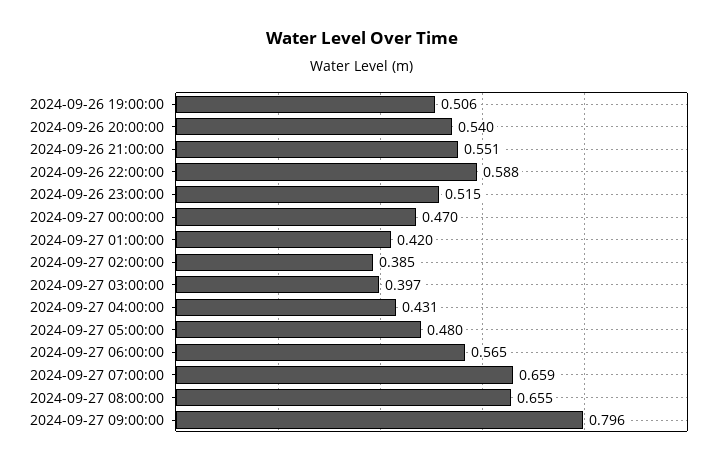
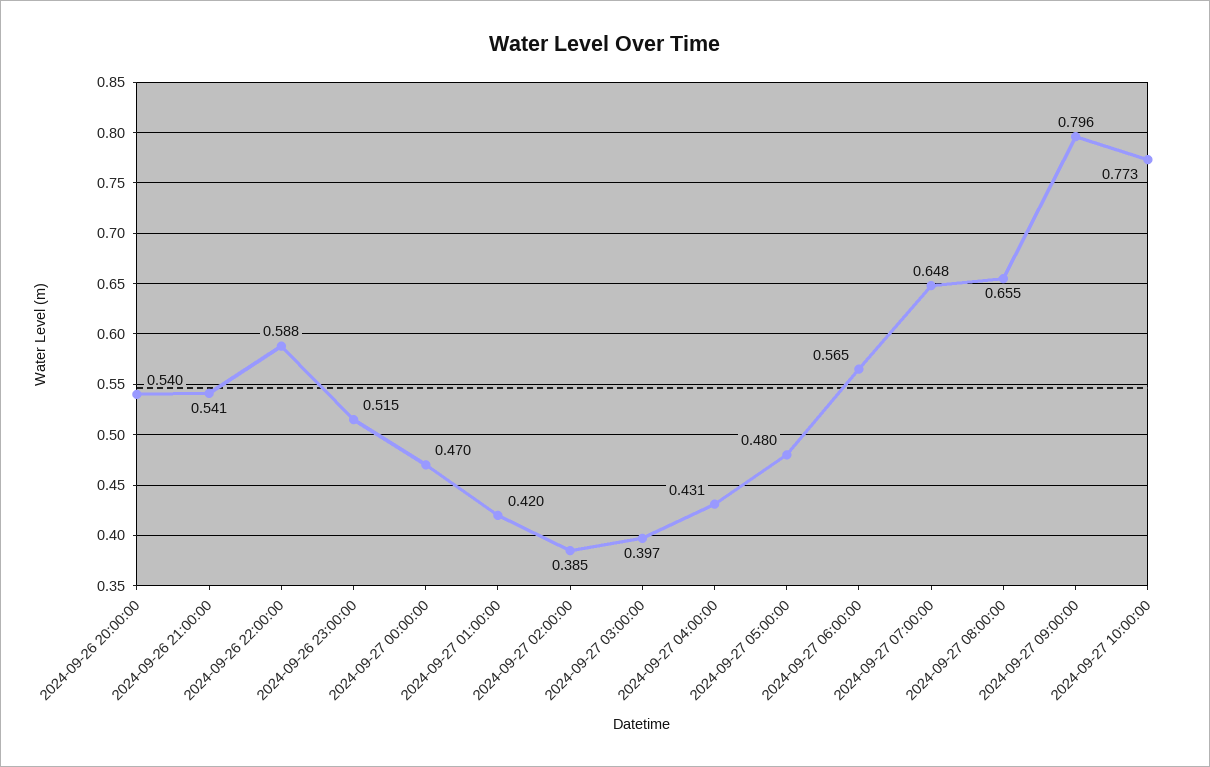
2024-09-26 19:00:00: 0.506 -> none
2024-09-26 21:00:00: 0.551 -> 0.541
2024-09-27 07:00:00: 0.659 -> 0.648
2024-09-27 10:00:00: none -> 0.773

